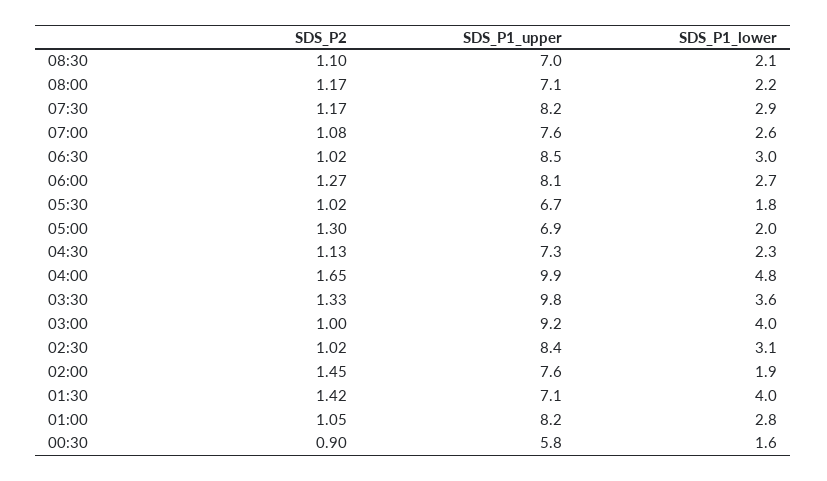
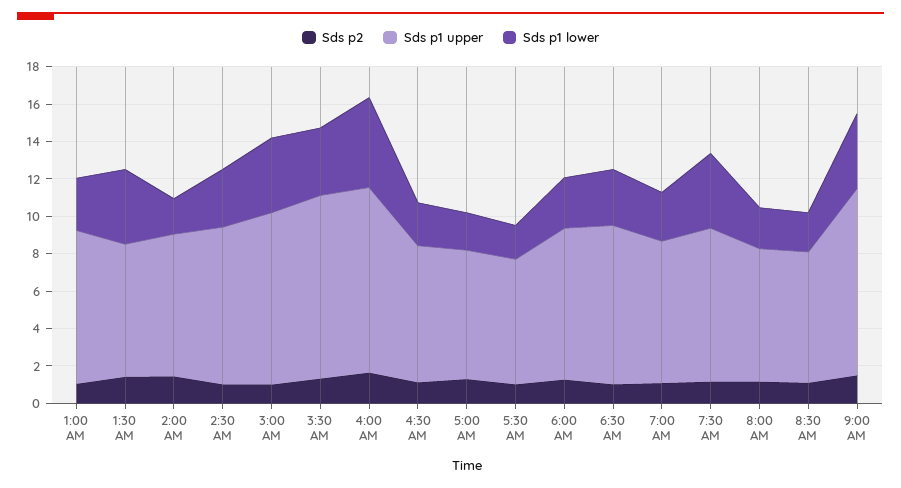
SDS_P1_lower, 07:30: 2.9 -> 4
SDS_P2, 00:30: 0.9 -> none
SDS_P1_upper, 00:30: 5.8 -> none
SDS_P1_lower, 00:30: 1.6 -> none
SDS_P2, 9:00 AM: none -> 1.5
SDS_P1_upper, 9:00 AM: none -> 10
SDS_P1_lower, 9:00 AM: none -> 4

